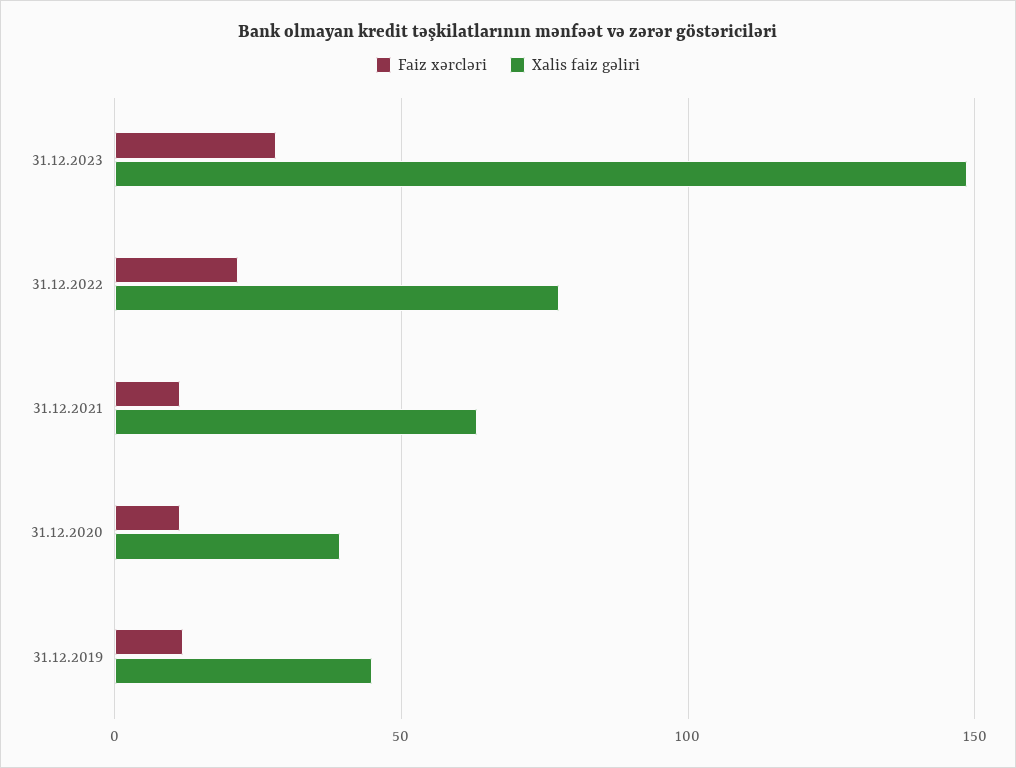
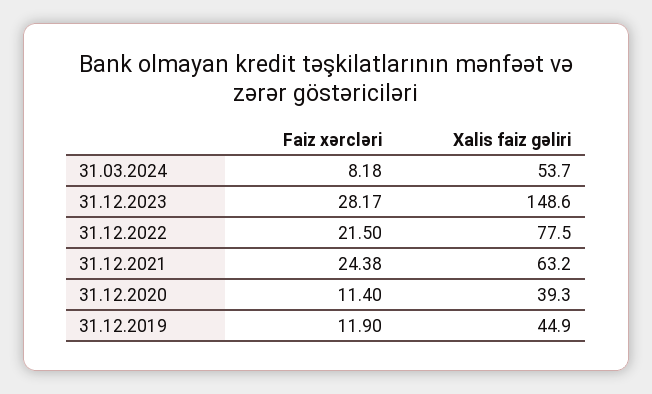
Faiz xərcləri, 31.12.2021: 10 -> 24.38
Faiz xərcləri, 31.03.2024: none -> 8.18
Xalis faiz gəliri, 31.03.2024: none -> 53.7

